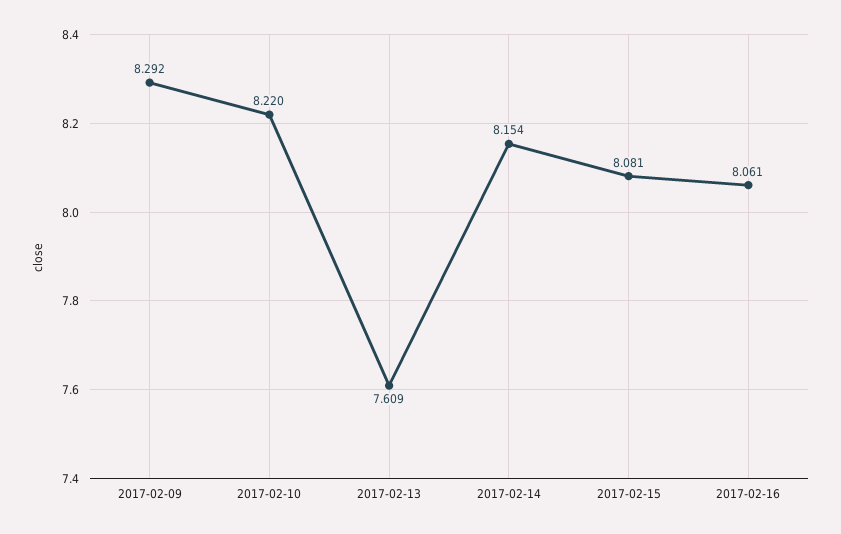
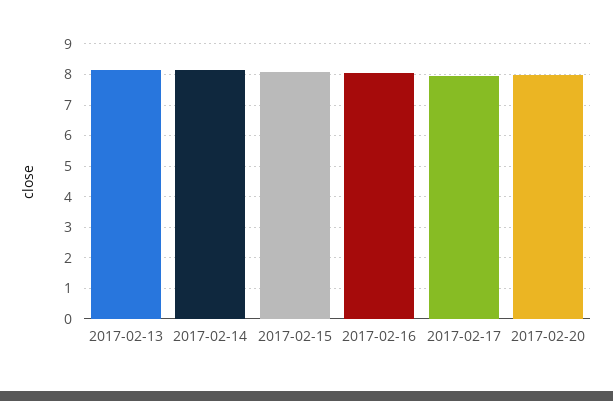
2017-02-09: 8.292 -> none
2017-02-10: 8.22 -> none
2017-02-13: 7.609 -> 8.2
2017-02-17: none -> 8
2017-02-20: none -> 8

